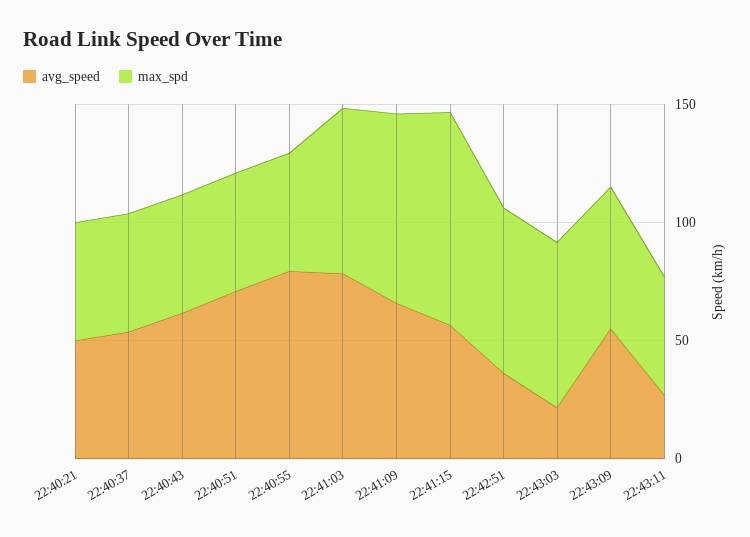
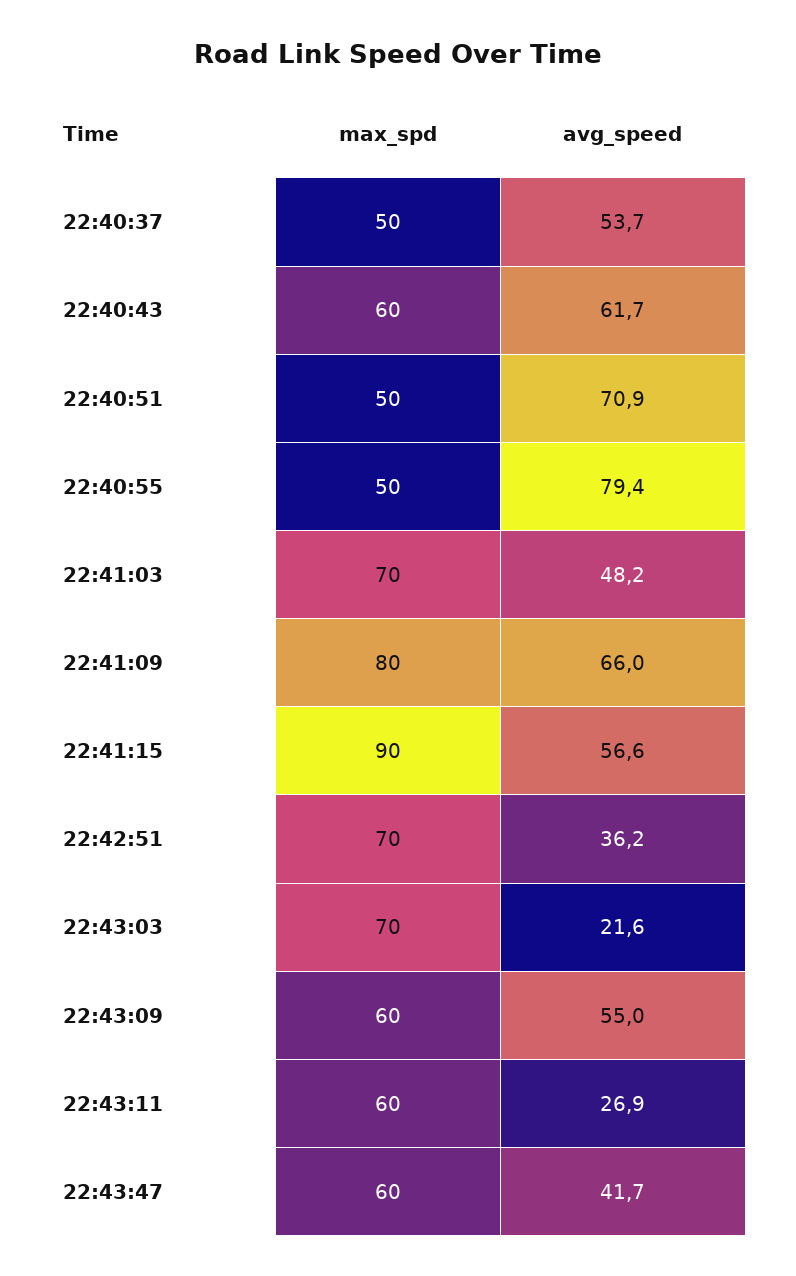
avg_speed, 22:40:21: 50 -> none
max_spd, 22:40:21: 50 -> none
max_spd, 22:40:43: 50 -> 60
avg_speed, 22:41:03: 80 -> 48.2
max_spd, 22:43:11: 50 -> 60
max_spd, 22:43:47: none -> 60
avg_speed, 22:43:47: none -> 41.7

